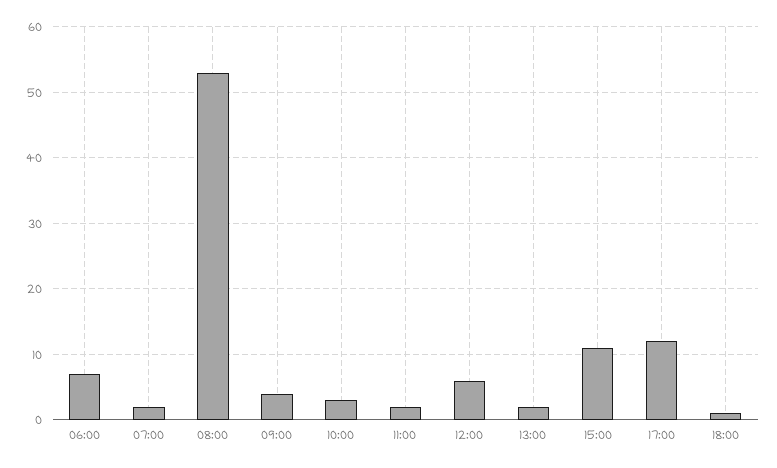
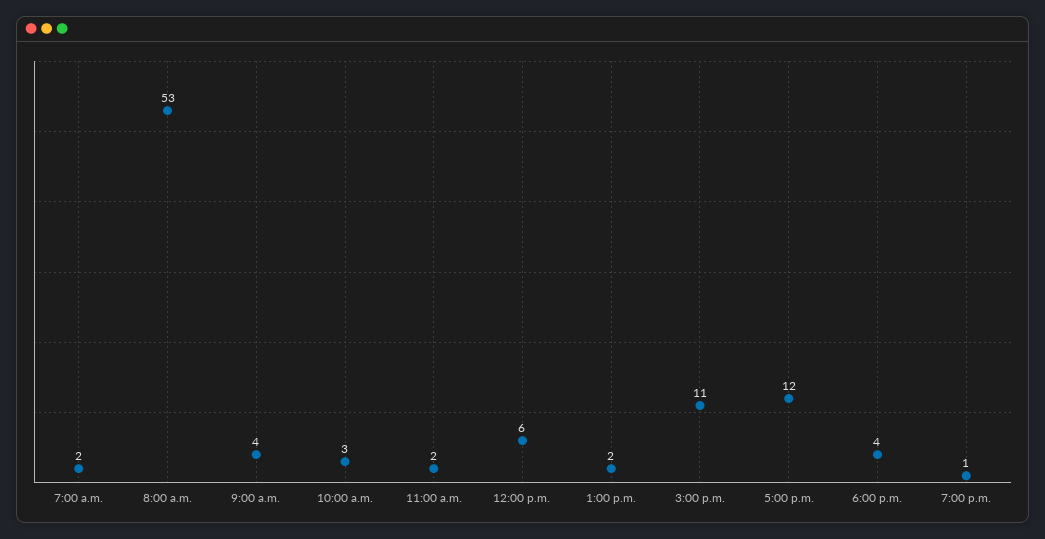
06:00: 7 -> none
18:00: 1 -> 4
7:00 p.m.: none -> 1

